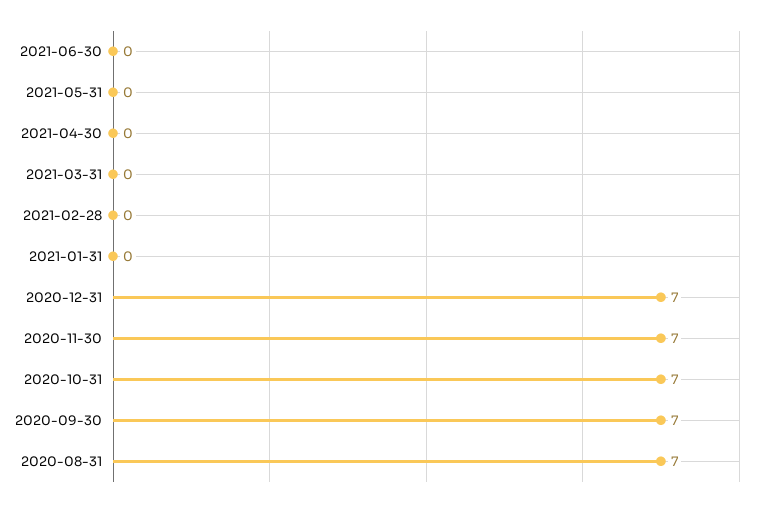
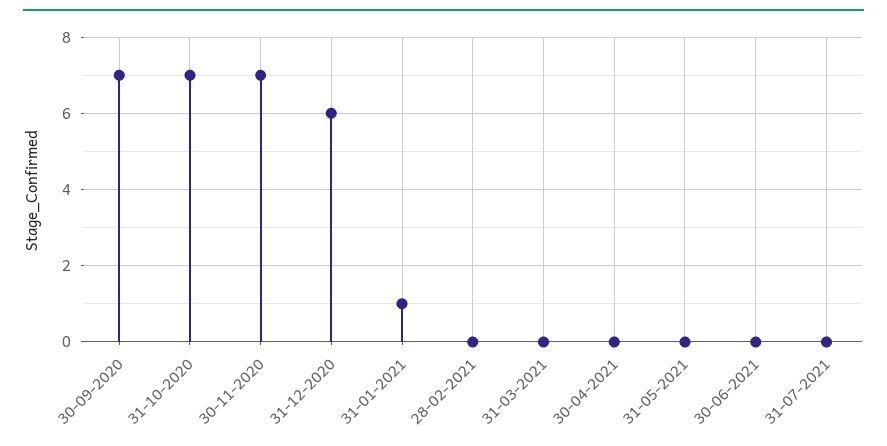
2021-01-31: 0 -> 1
2020-12-31: 7 -> 6
2020-08-31: 7 -> none
31-07-2021: none -> 0

